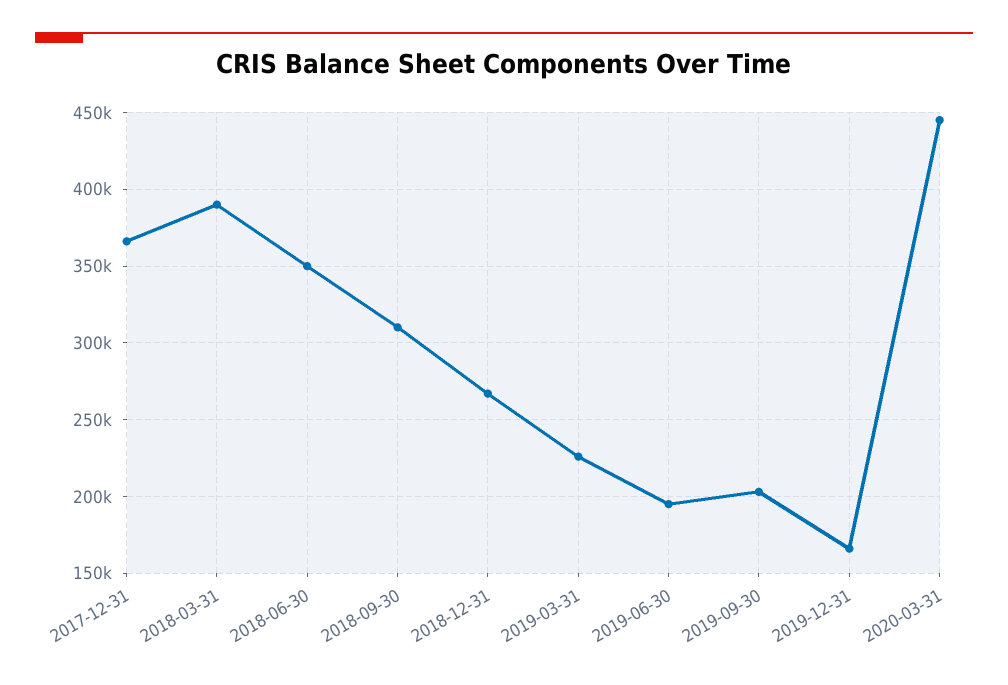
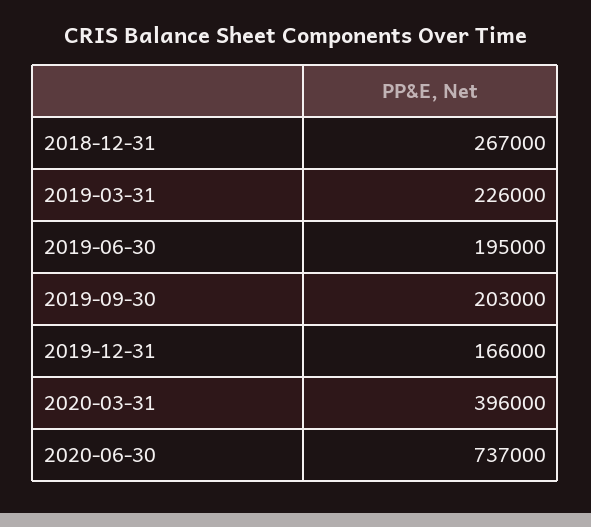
2017-12-31: 365000 -> none
2018-03-31: 390000 -> none
2018-06-30: 350000 -> none
2018-09-30: 310000 -> none
2020-03-31: 445000 -> 396000
2020-06-30: none -> 737000

